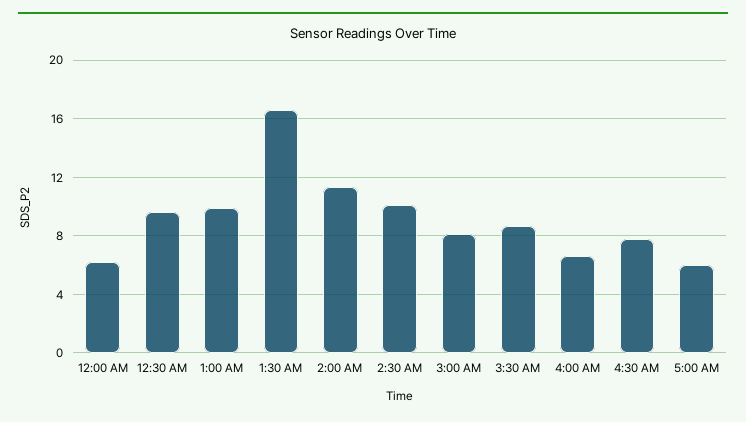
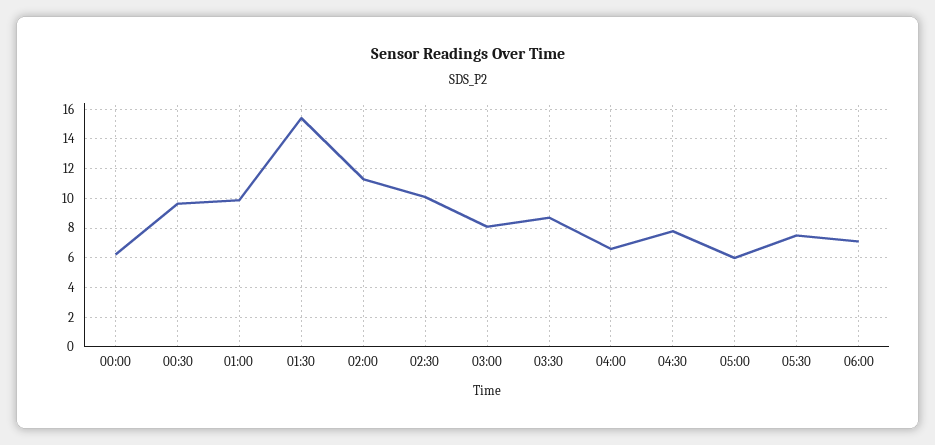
1:30 AM: 16.5 -> 15.5
05:30: none -> 7.5
06:00: none -> 7

